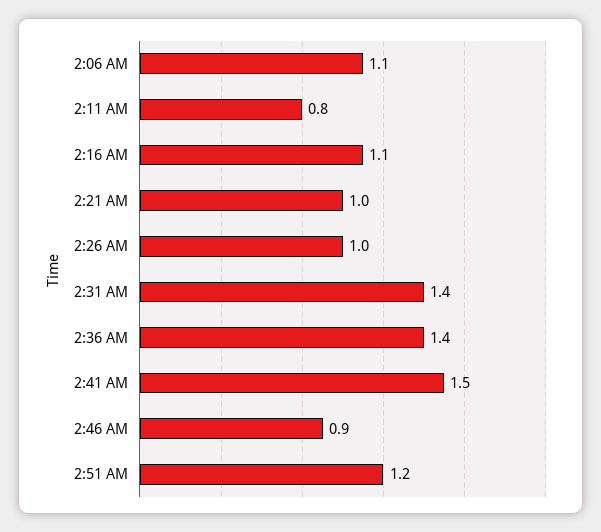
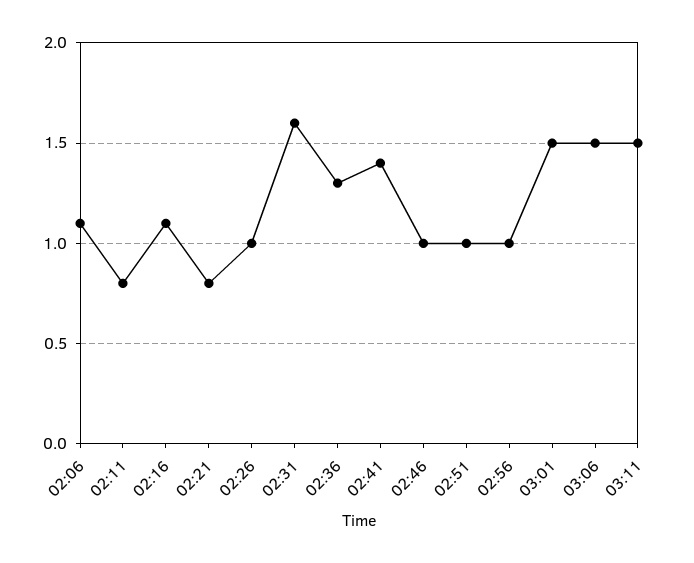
2:21 AM: 1 -> 0.8
2:31 AM: 1.4 -> 1.6
2:36 AM: 1.4 -> 1.3
2:41 AM: 1.5 -> 1.4
2:46 AM: 0.9 -> 1
2:51 AM: 1.2 -> 1
02:56: none -> 1
03:01: none -> 1.5
03:06: none -> 1.5
03:11: none -> 1.5

